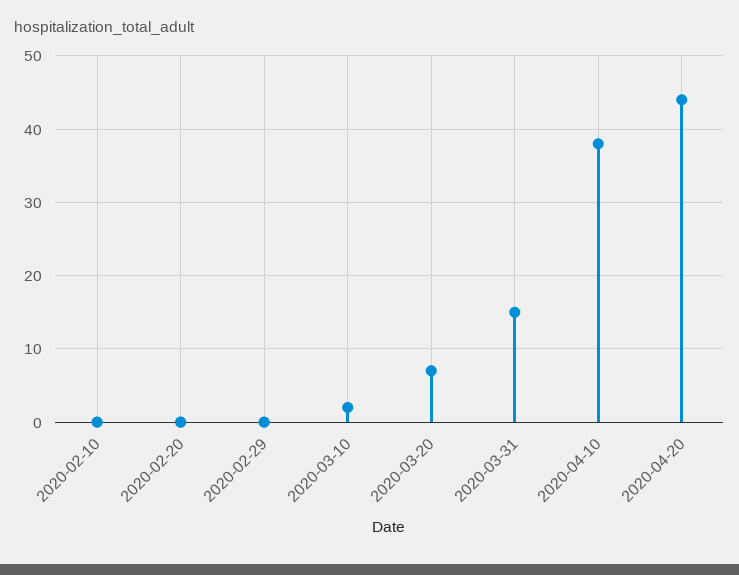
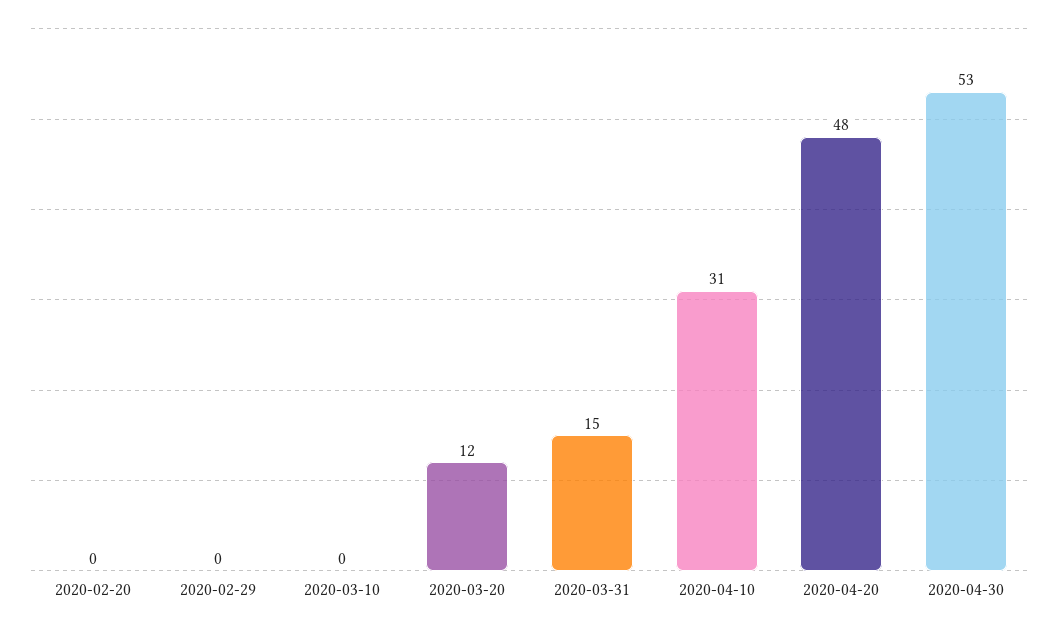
2020-02-10: 0 -> none
2020-03-10: 2 -> 0
2020-03-20: 7 -> 12
2020-04-10: 38 -> 31
2020-04-20: 44 -> 48
2020-04-30: none -> 53

